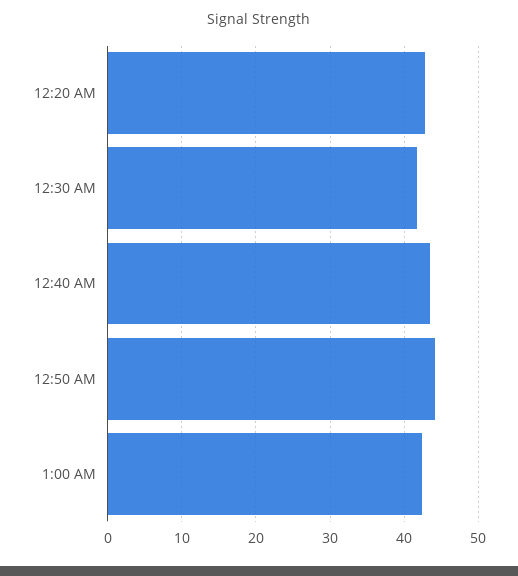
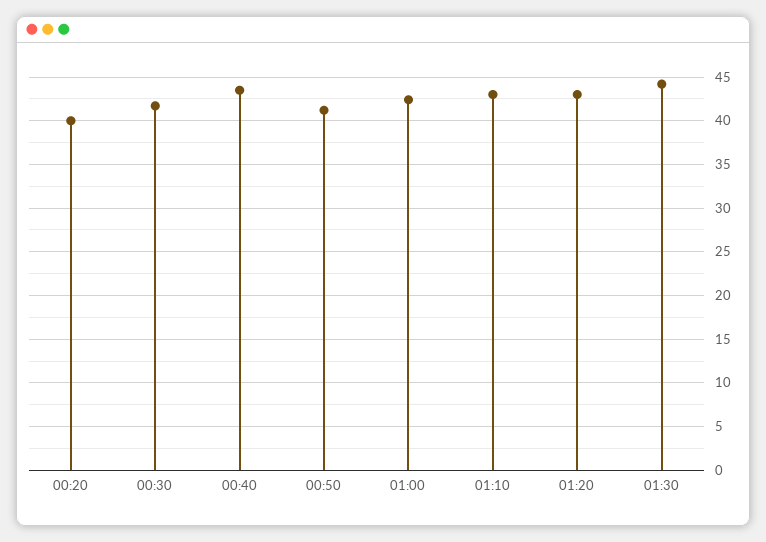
12:20 AM: 43 -> 40
12:50 AM: 44 -> 41
01:10: none -> 43
01:20: none -> 43
01:30: none -> 44

